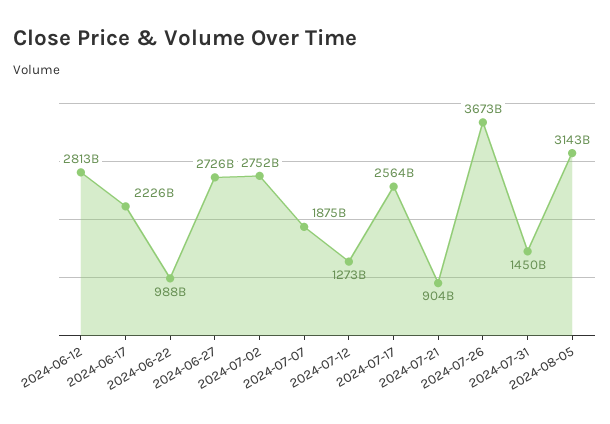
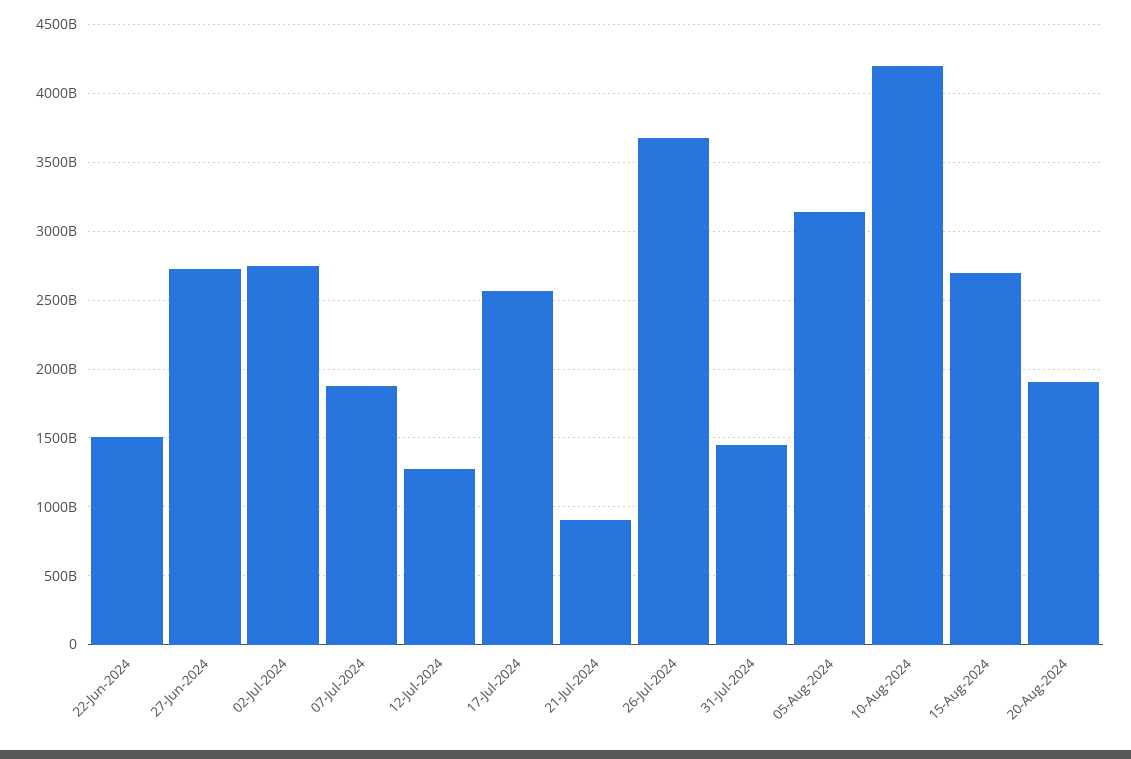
2024-06-12: 2813000000000 -> none
2024-06-17: 2226000000000 -> none
2024-06-22: 988000000000 -> 1500000000000
10-Aug-2024: none -> 4200000000000
15-Aug-2024: none -> 2700000000000
20-Aug-2024: none -> 1900000000000

